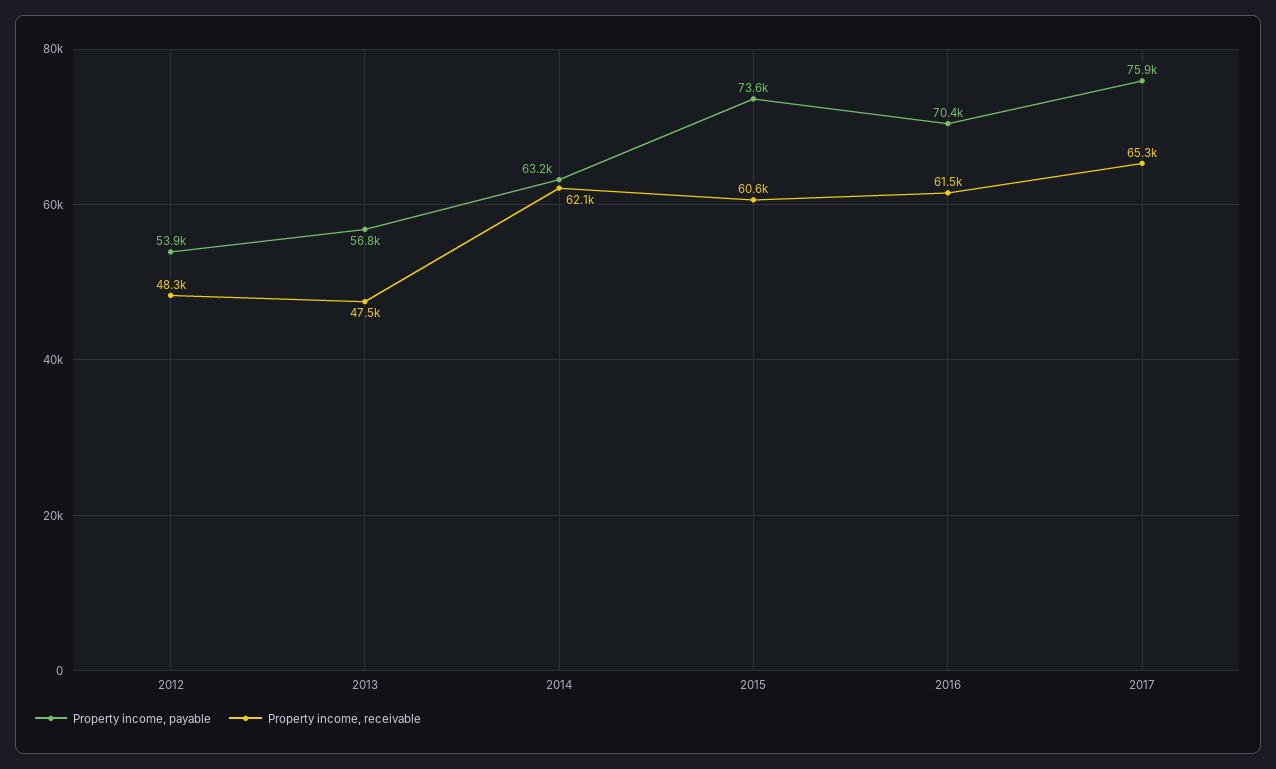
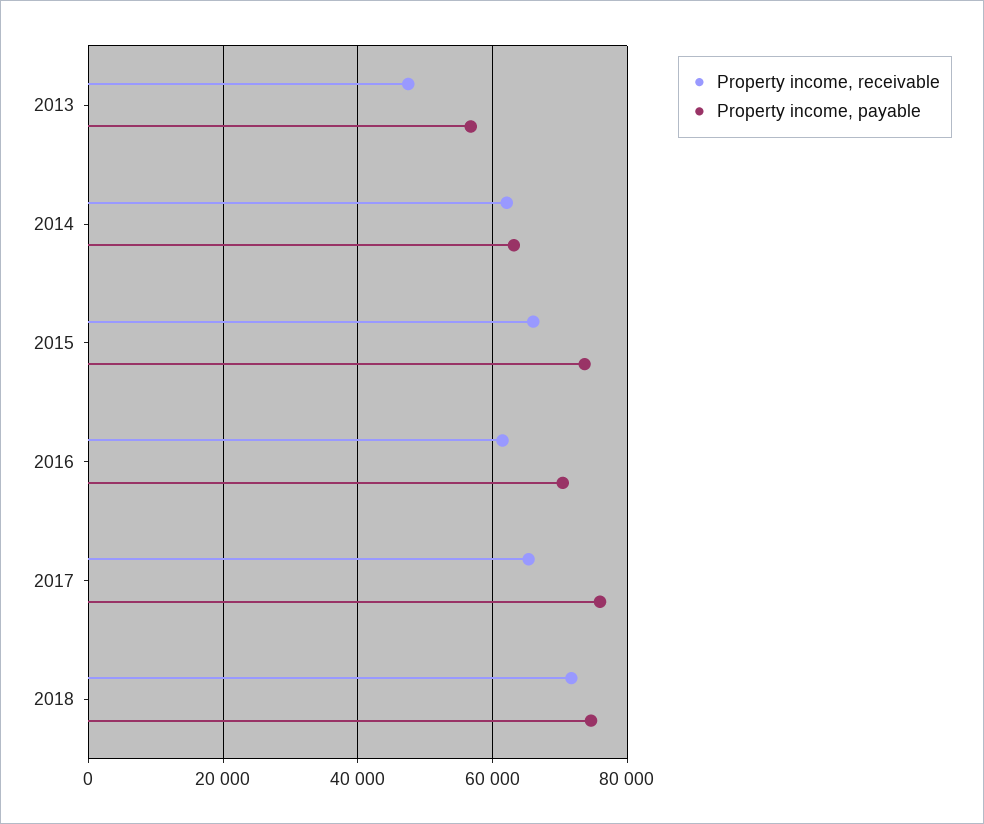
Property income, payable, 2012: 53900 -> none
Property income, receivable, 2012: 48300 -> none
Property income, receivable, 2015: 60600 -> 66000
Property income, receivable, 2018: none -> 72000
Property income, payable, 2018: none -> 74000

